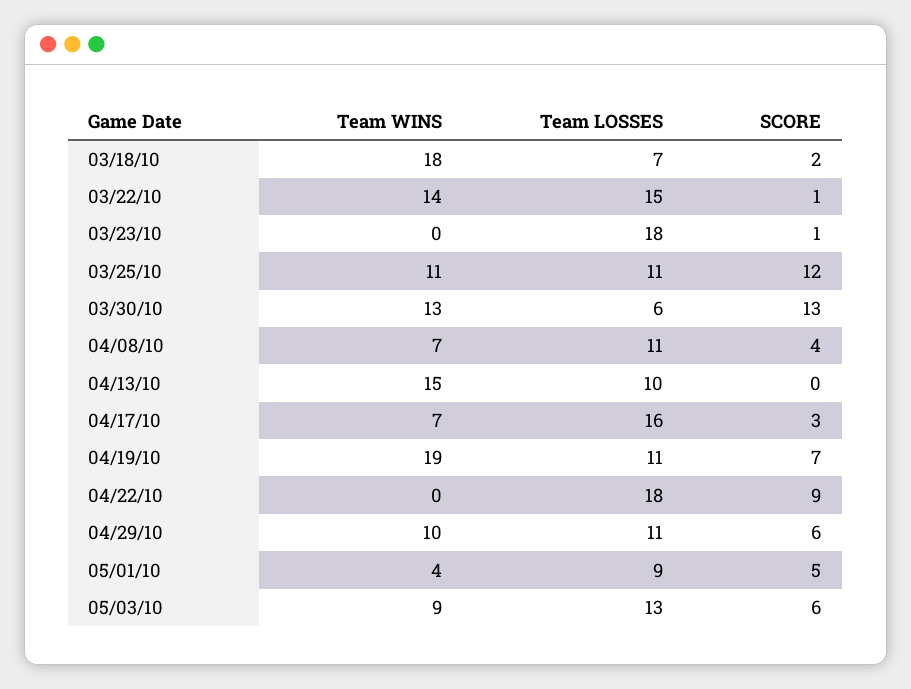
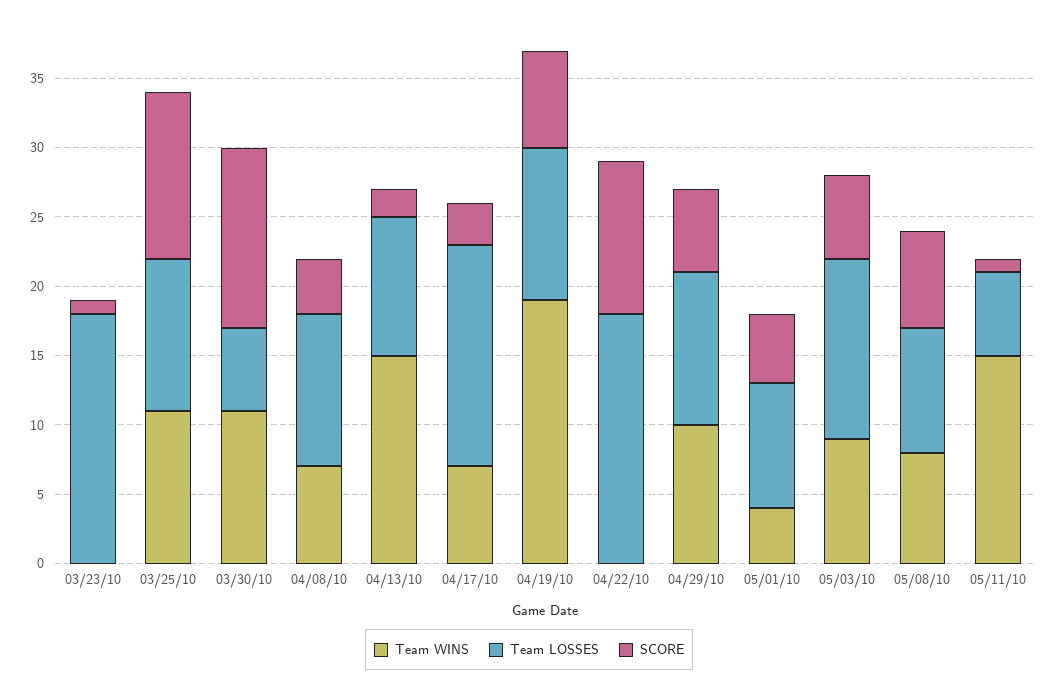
Team WINS, 03/18/10: 18 -> none
Team LOSSES, 03/18/10: 7 -> none
SCORE, 03/18/10: 2 -> none
Team WINS, 03/22/10: 14 -> none
Team LOSSES, 03/22/10: 15 -> none
SCORE, 03/22/10: 1 -> none
Team WINS, 03/30/10: 13 -> 11
SCORE, 04/13/10: 0 -> 2
SCORE, 04/22/10: 9 -> 11
Team WINS, 05/08/10: none -> 8
Team LOSSES, 05/08/10: none -> 9
SCORE, 05/08/10: none -> 7
Team WINS, 05/11/10: none -> 15
Team LOSSES, 05/11/10: none -> 6
SCORE, 05/11/10: none -> 1

